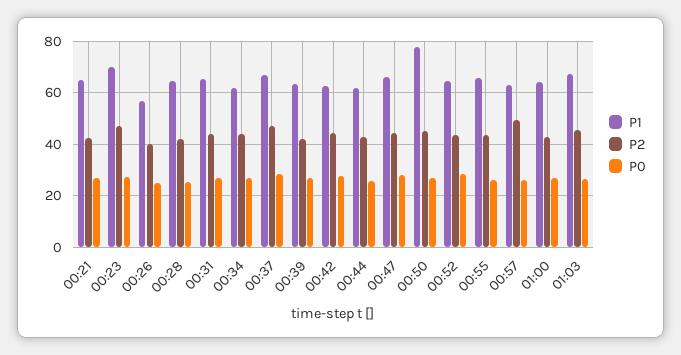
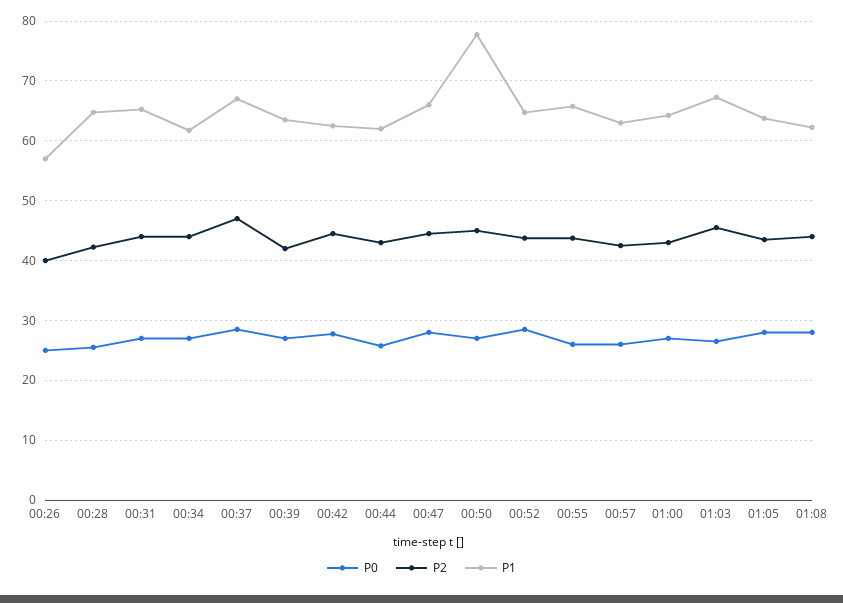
P1, 00:21: 65 -> none
P2, 00:21: 42.5 -> none
P0, 00:21: 27.5 -> none
P1, 00:23: 70 -> none
P2, 00:23: 47.5 -> none
P0, 00:23: 27.5 -> none
P2, 00:57: 50 -> 42
P0, 01:05: none -> 28
P2, 01:05: none -> 44
P1, 01:05: none -> 64
P0, 01:08: none -> 28
P2, 01:08: none -> 44
P1, 01:08: none -> 62

